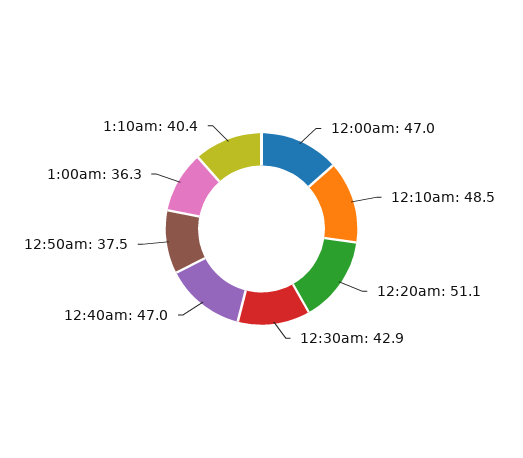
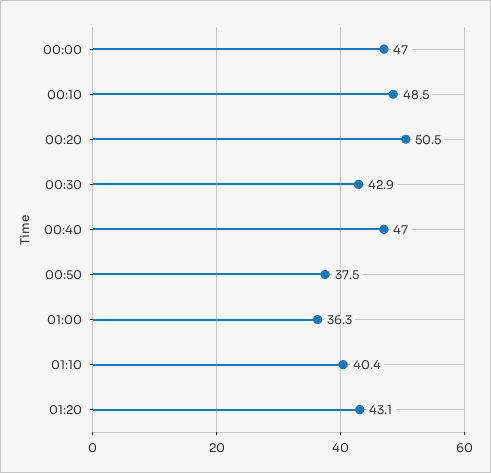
12:20am: 51.1 -> 50.5
01:20: none -> 43.1

